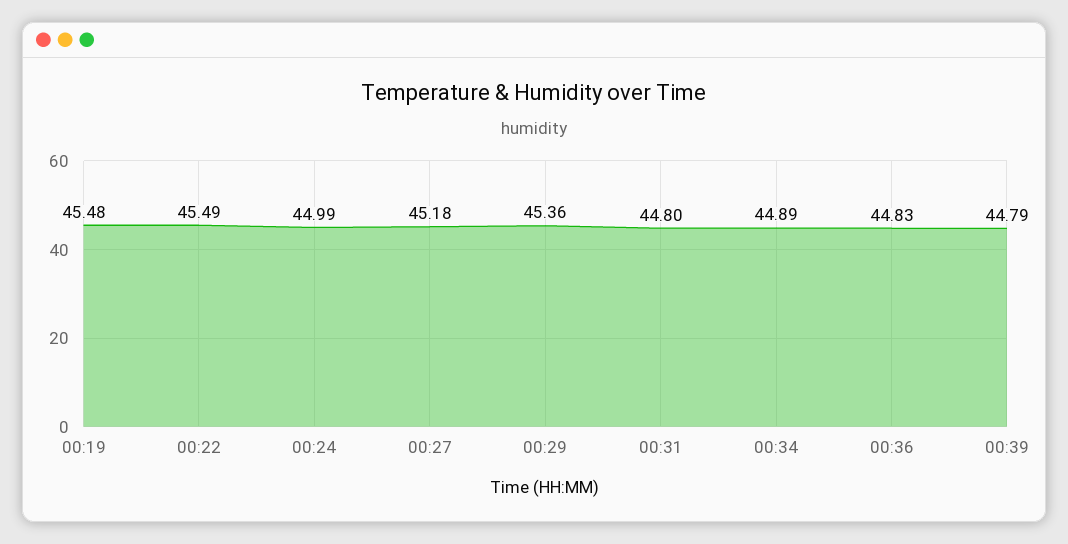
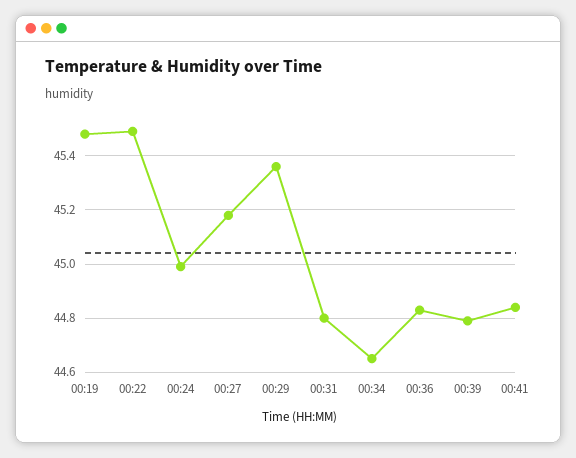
00:34: 44.89 -> 44.65
00:41: none -> 44.85

